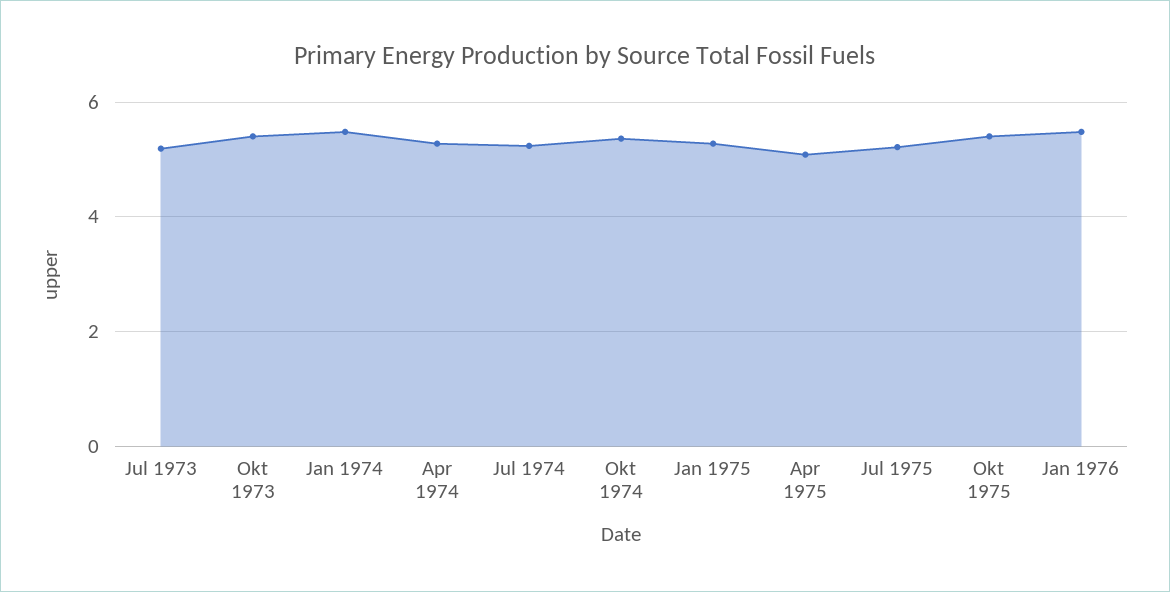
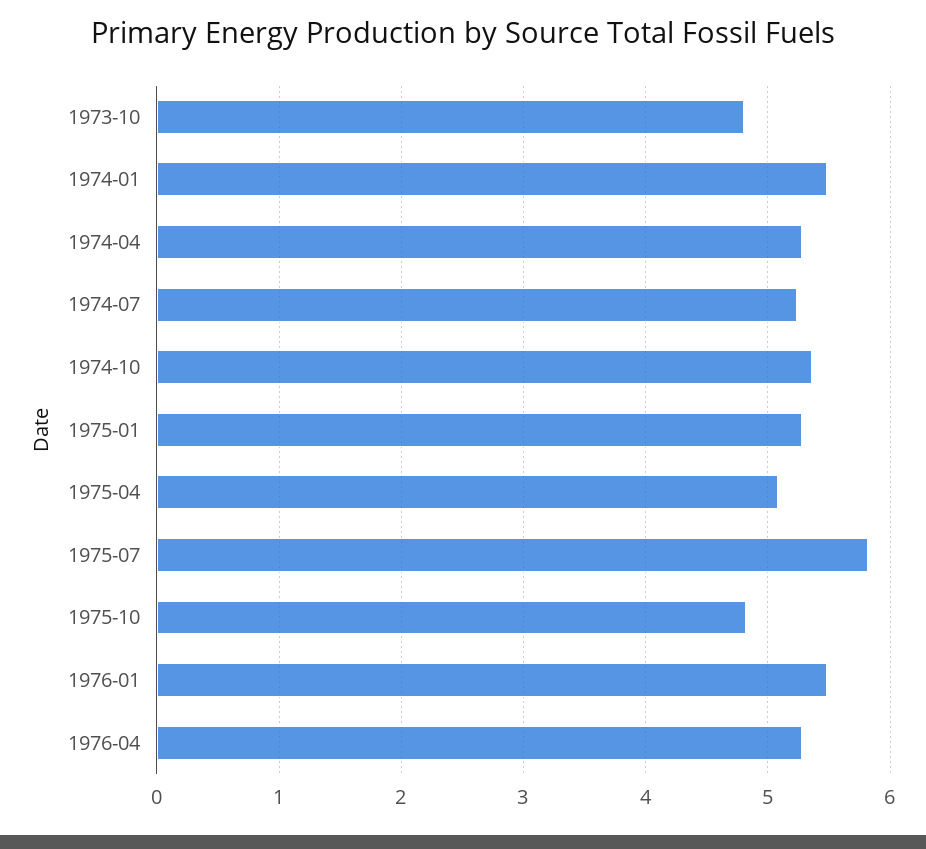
Jul 1973: 5.2 -> none
Okt 1973: 5.4 -> 4.8
Jul 1975: 5.2 -> 5.8
Okt 1975: 5.4 -> 4.8
1976-04: none -> 5.3

